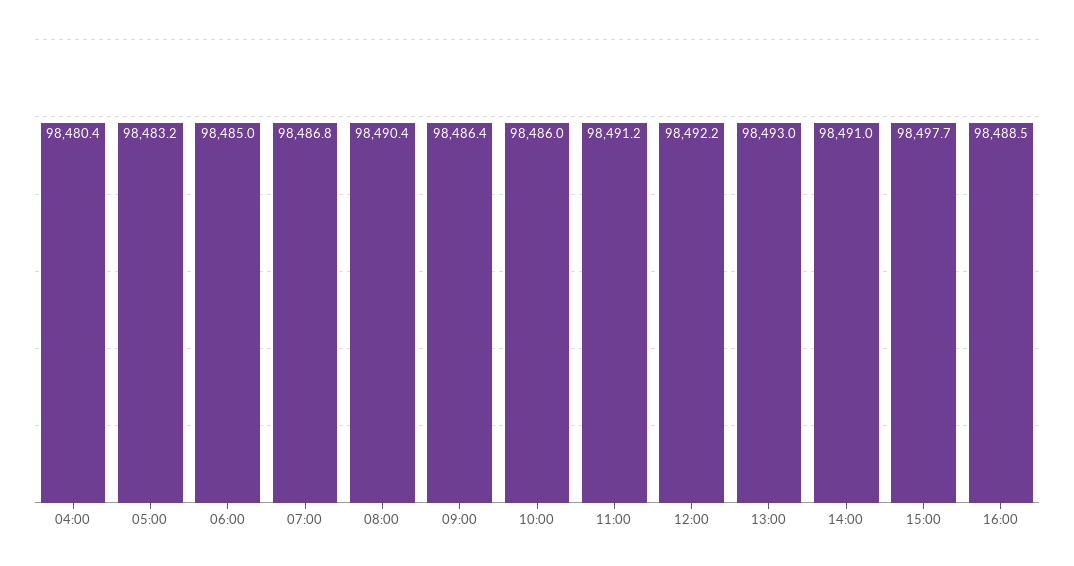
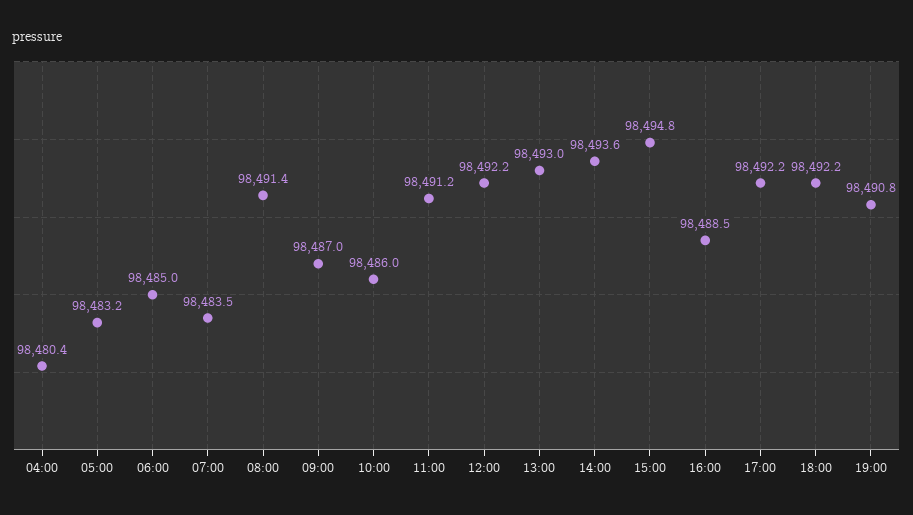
07:00: 98486.8 -> 98483.5
08:00: 98490.4 -> 98491.4
09:00: 98486.4 -> 98487
14:00: 98491 -> 98493.6
15:00: 98497.7 -> 98494.8
17:00: none -> 98492.2
18:00: none -> 98492.2
19:00: none -> 98490.8

